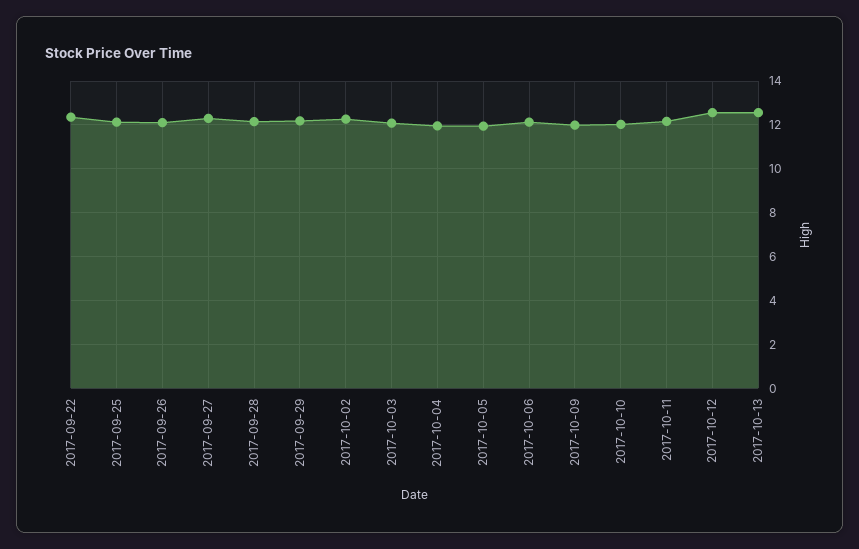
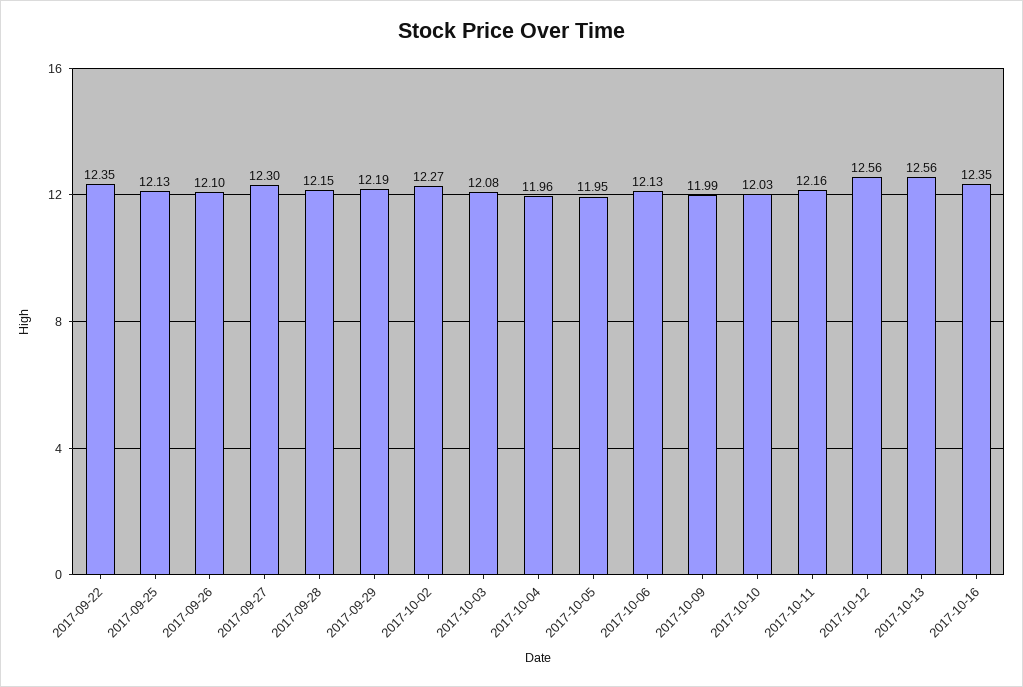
2017-10-16: none -> 12.35

